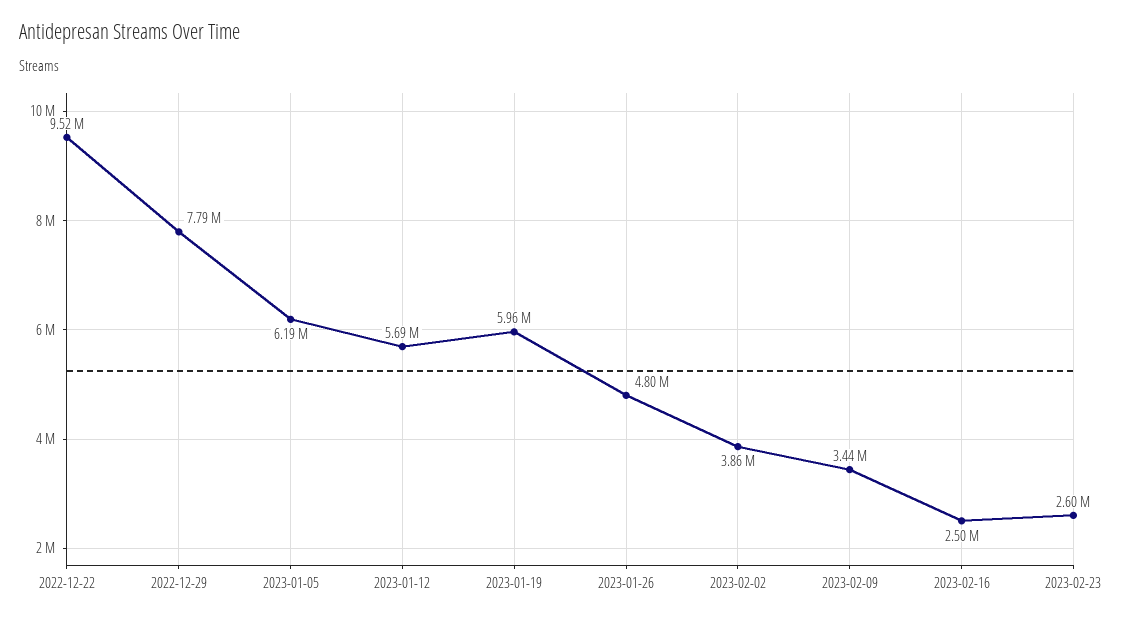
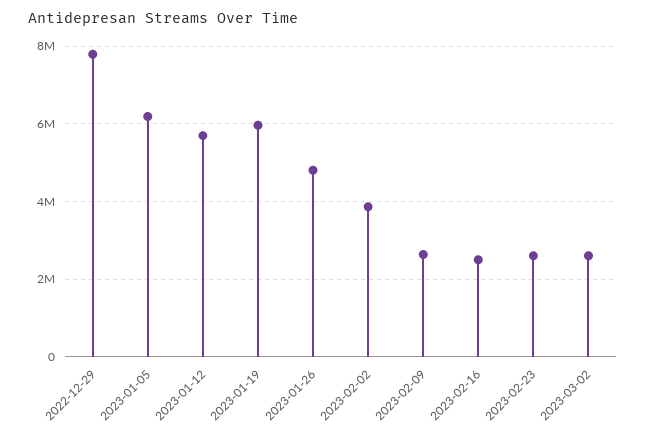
2022-12-22: 9520000 -> none
2023-02-09: 3440000 -> 2600000
2023-03-02: none -> 2600000

